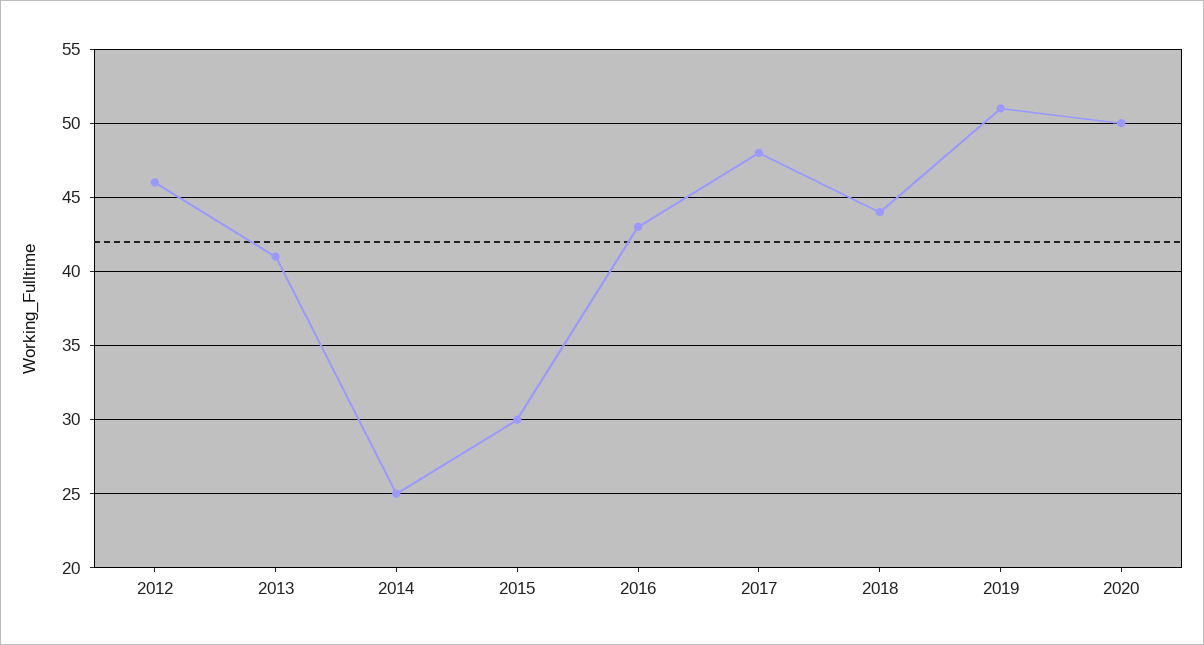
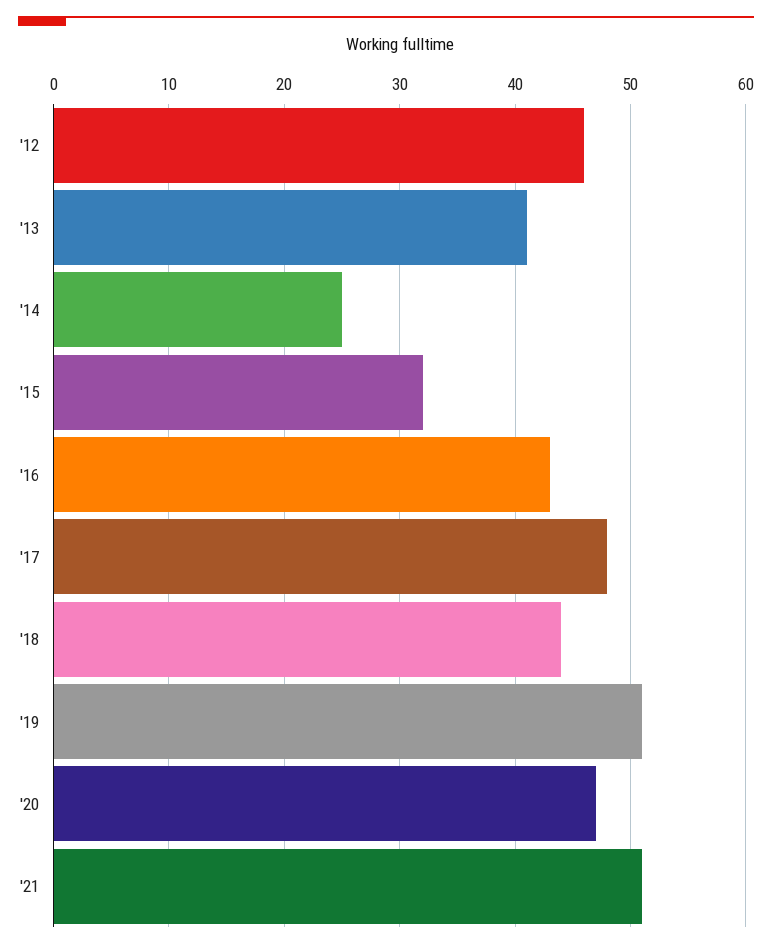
2015: 30 -> 32
2020: 50 -> 47
'21: none -> 51

